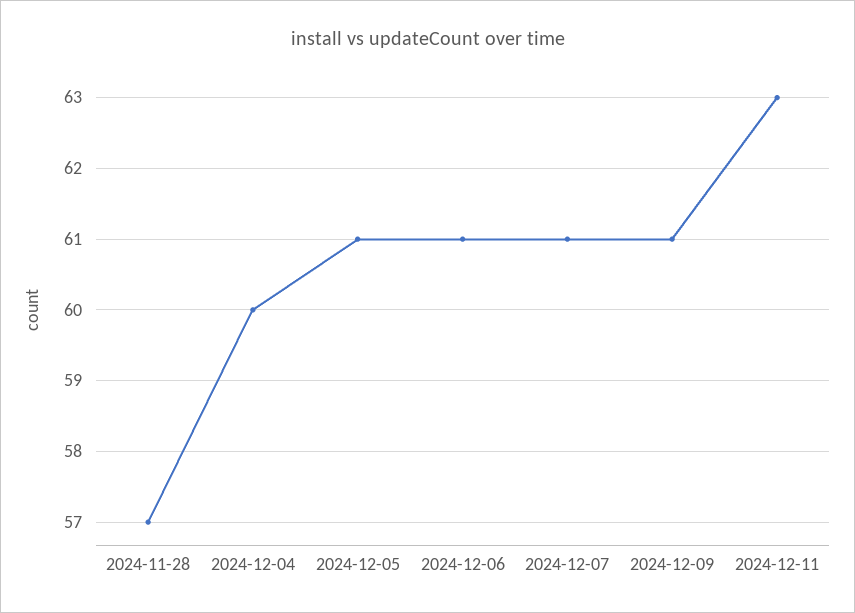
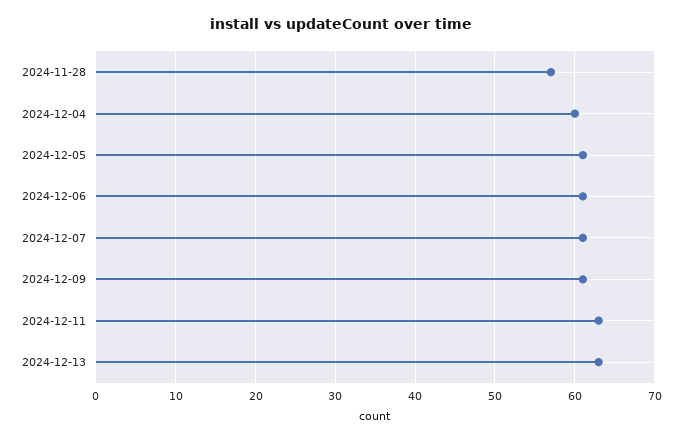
2024-12-13: none -> 63

